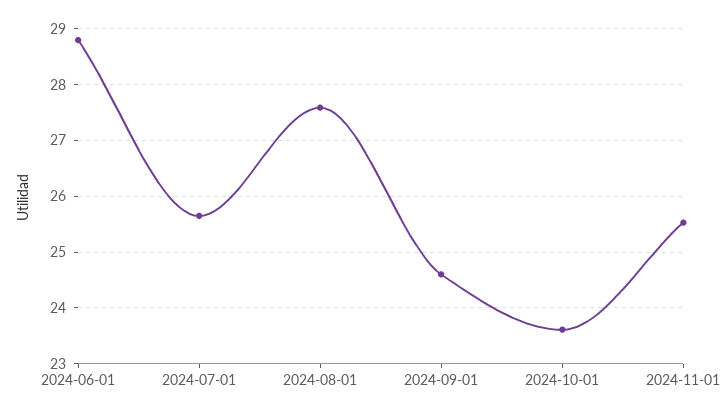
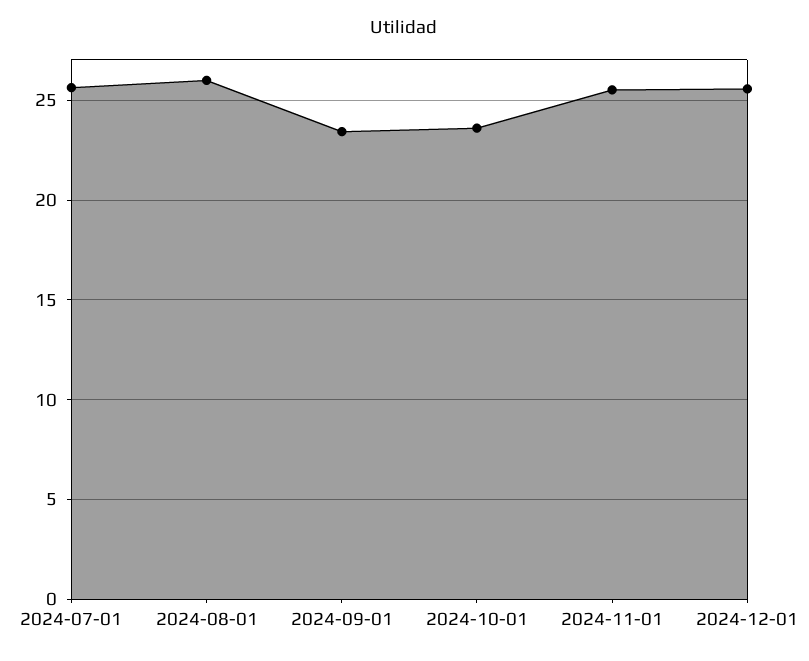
2024-06-01: 28.8 -> none
2024-08-01: 27.6 -> 26
2024-09-01: 24.6 -> 23.5
2024-12-01: none -> 25.5

